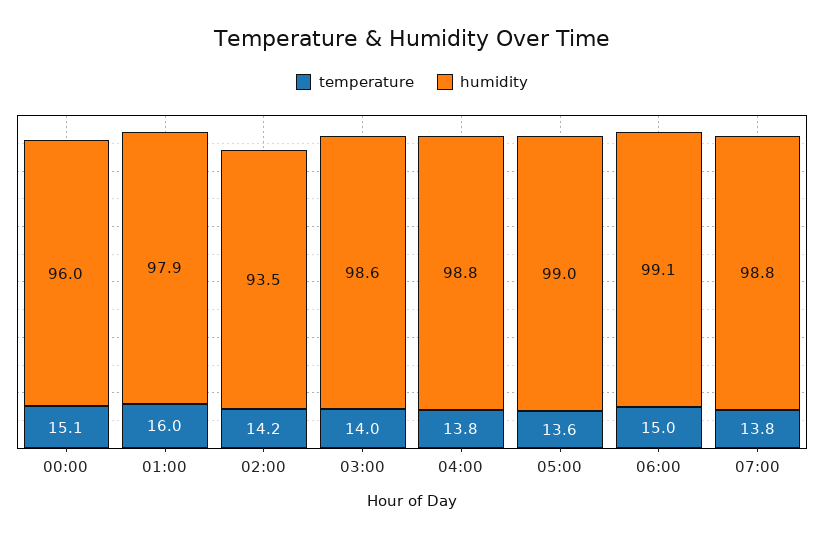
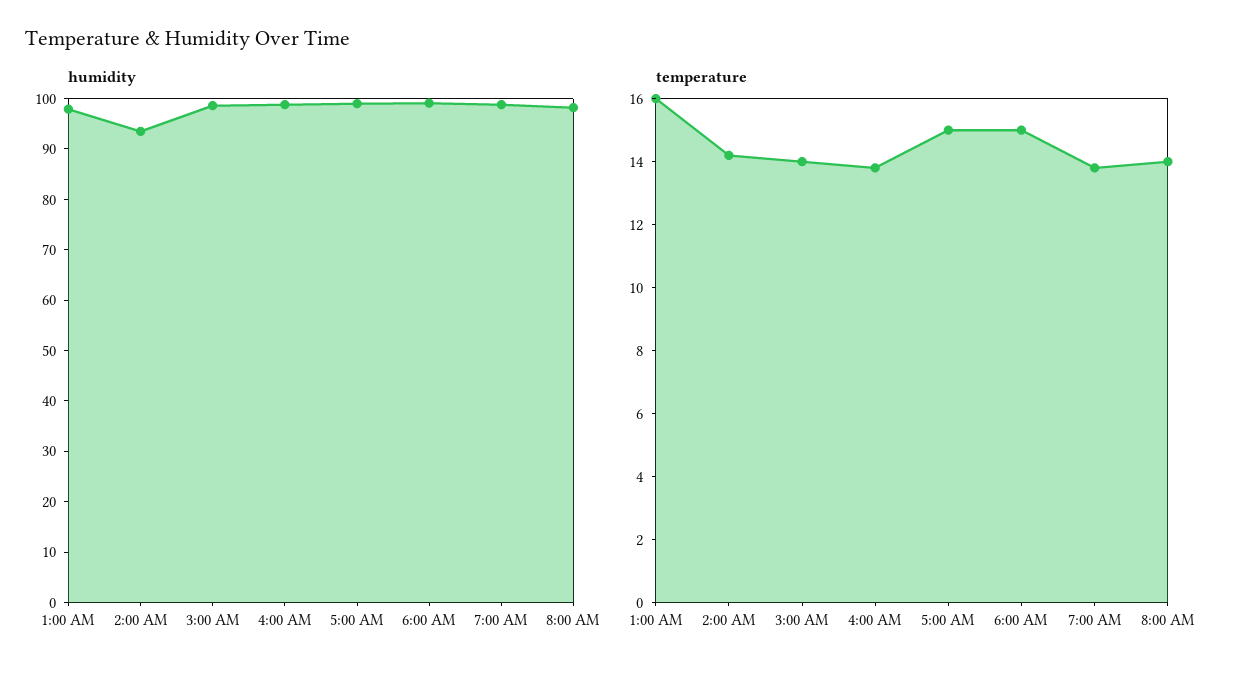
temperature, 00:00: 15.1 -> none
humidity, 00:00: 96 -> none
temperature, 05:00: 13.6 -> 15
humidity, 8:00 AM: none -> 98
temperature, 8:00 AM: none -> 14

